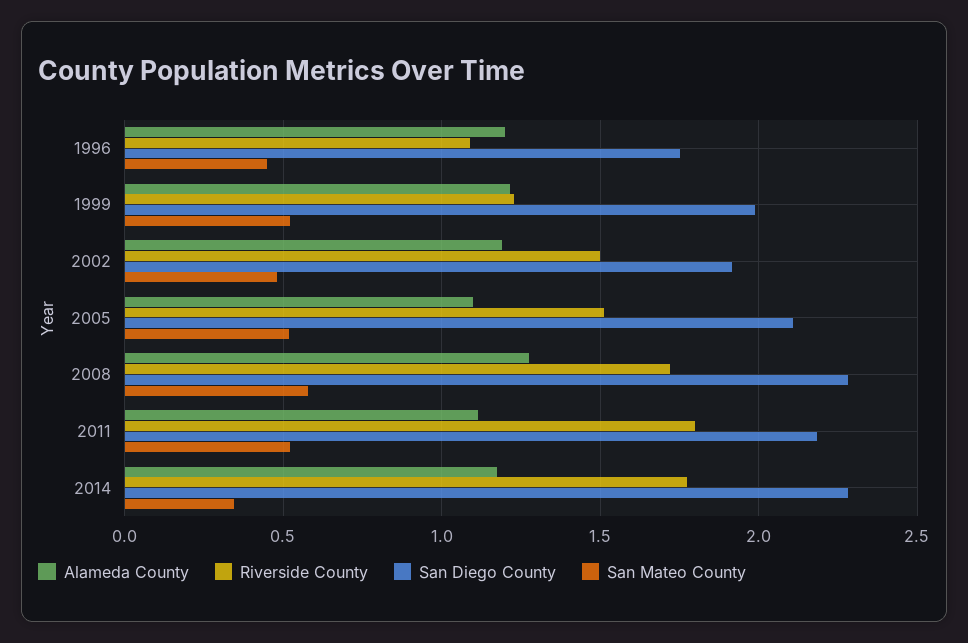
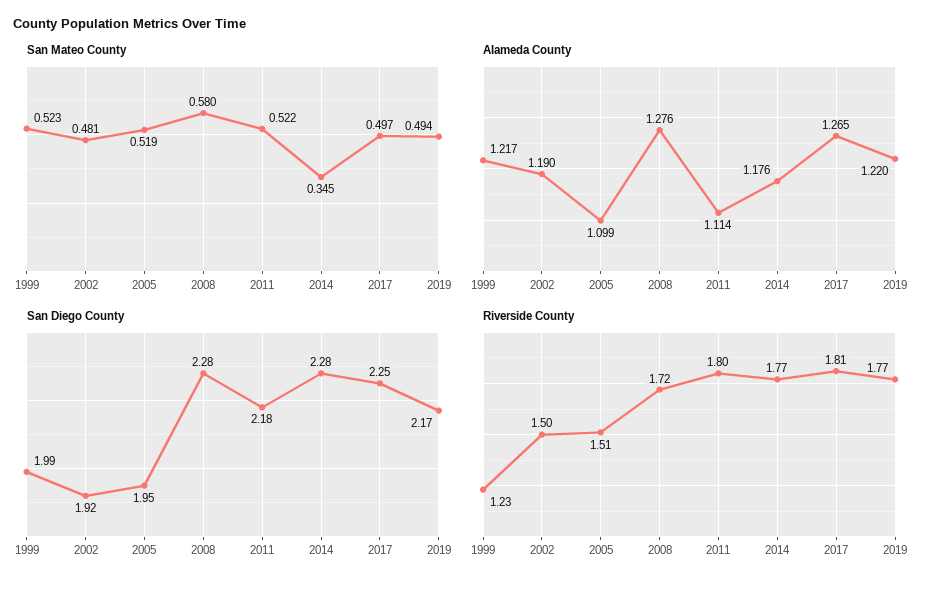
Alameda County, 1996: 1.2 -> none
Riverside County, 1996: 1.1 -> none
San Diego County, 1996: 1.75 -> none
San Mateo County, 1996: 0.45 -> none
San Diego County, 2005: 2.1 -> 1.95
San Mateo County, 2017: none -> 0.497
San Mateo County, 2019: none -> 0.494
Alameda County, 2017: none -> 1.265
Alameda County, 2019: none -> 1.22
San Diego County, 2017: none -> 2.25
San Diego County, 2019: none -> 2.17
Riverside County, 2017: none -> 1.81
Riverside County, 2019: none -> 1.77

